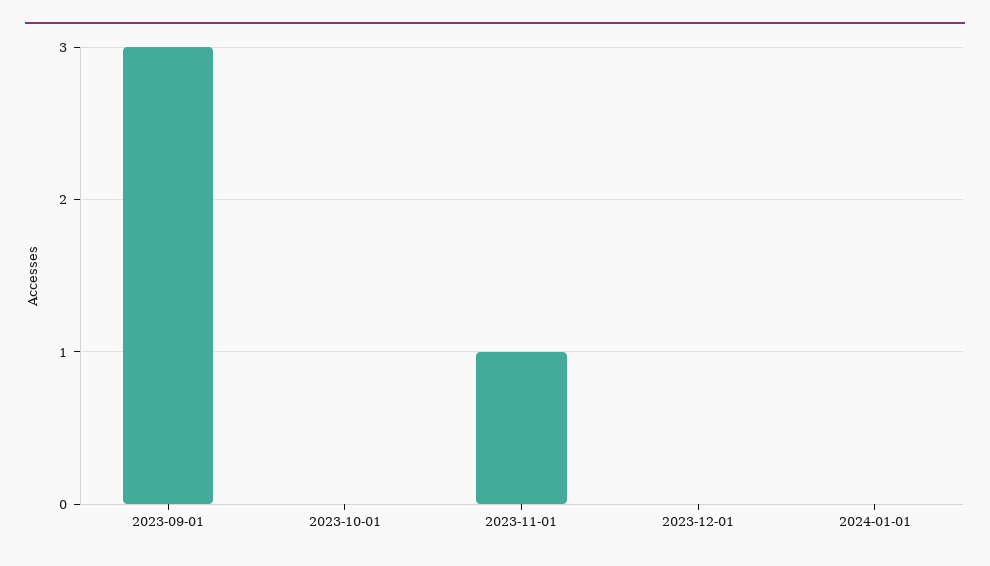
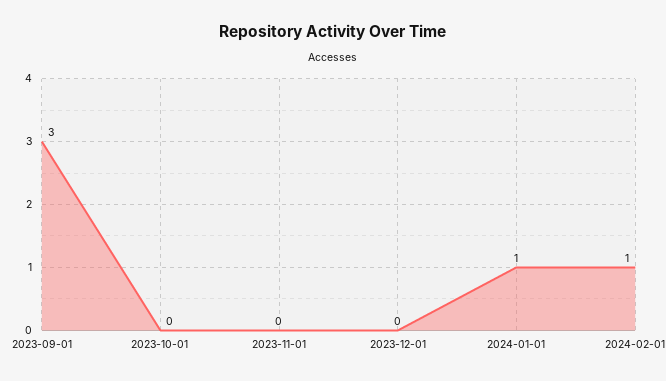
2023-11-01: 1 -> 0
2024-01-01: 0 -> 1
2024-02-01: none -> 1

